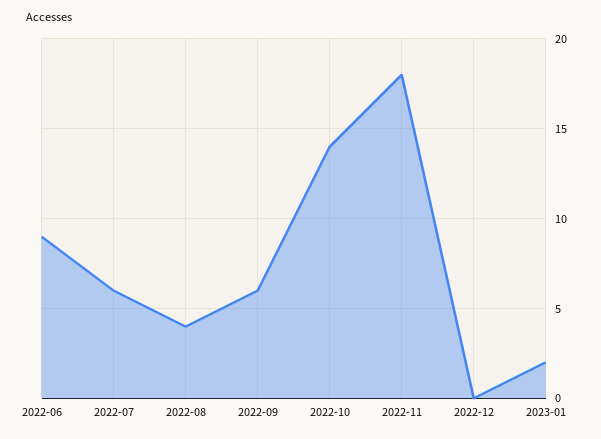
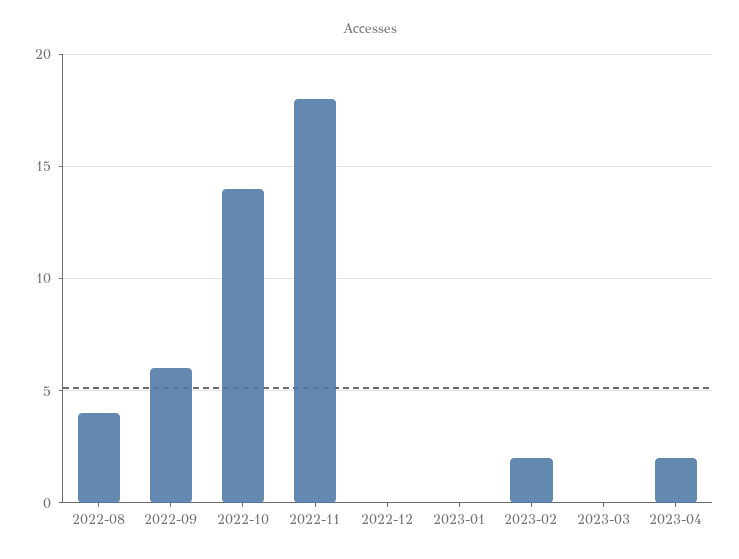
2022-06: 9 -> none
2022-07: 6 -> none
2023-01: 2 -> 0
2023-02: none -> 2
2023-03: none -> 0
2023-04: none -> 2

